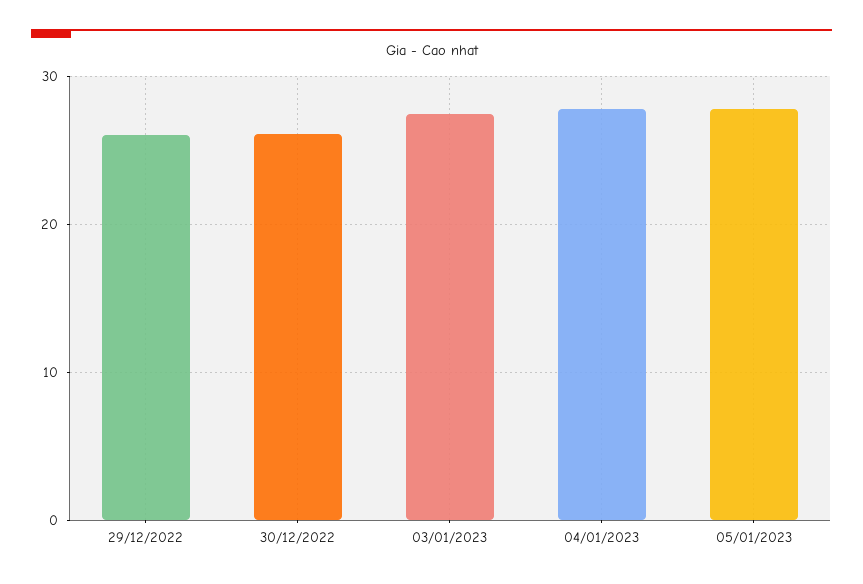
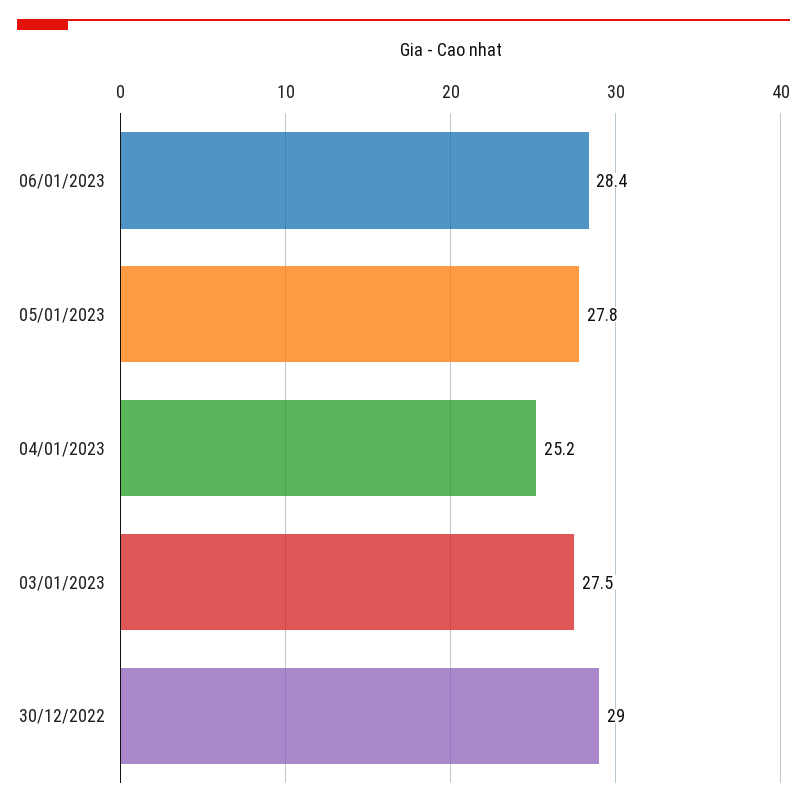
29/12/2022: 26 -> none
30/12/2022: 26 -> 29
04/01/2023: 28 -> 25.2
06/01/2023: none -> 28.4

